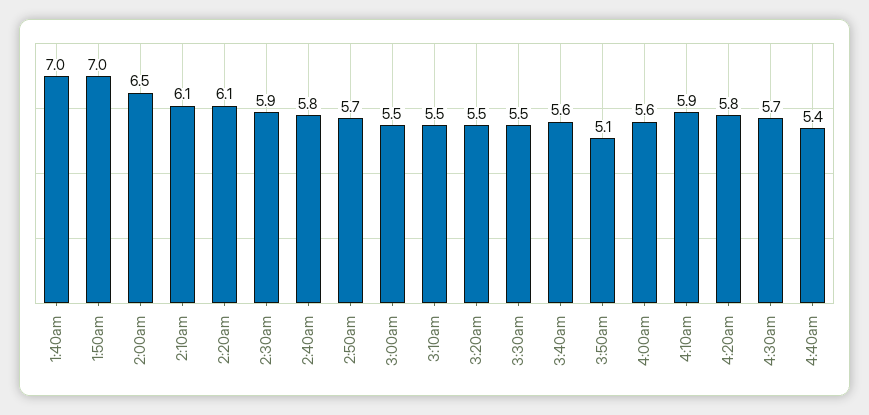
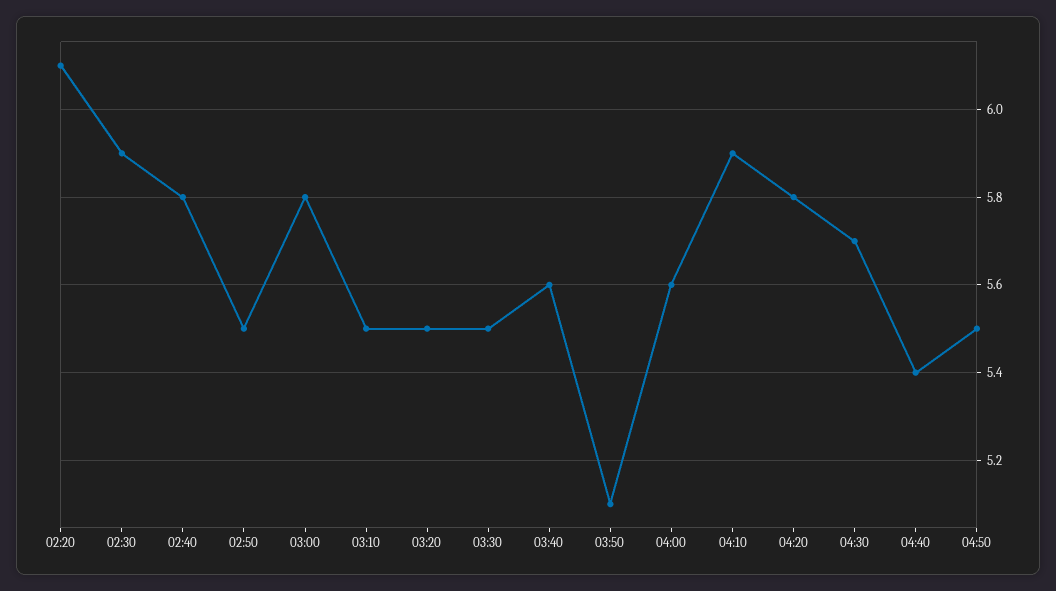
1:40am: 7 -> none
1:50am: 7 -> none
2:00am: 6.5 -> none
2:10am: 6.1 -> none
2:50am: 5.7 -> 5.5
3:00am: 5.5 -> 5.8
04:50: none -> 5.5

